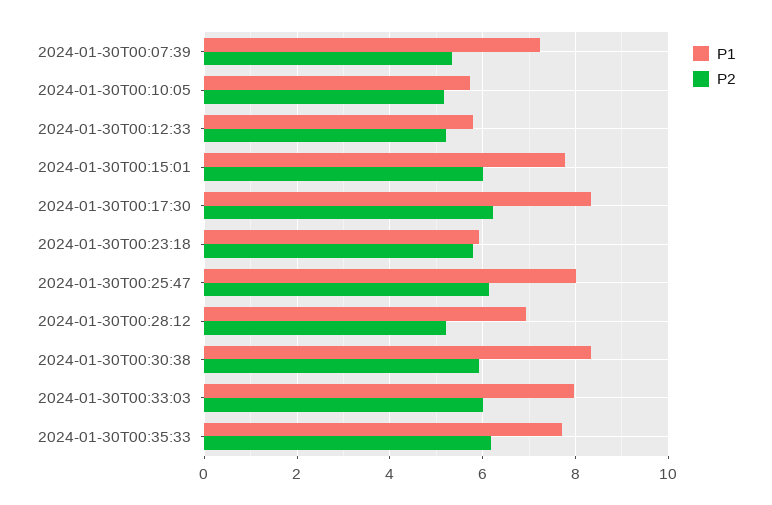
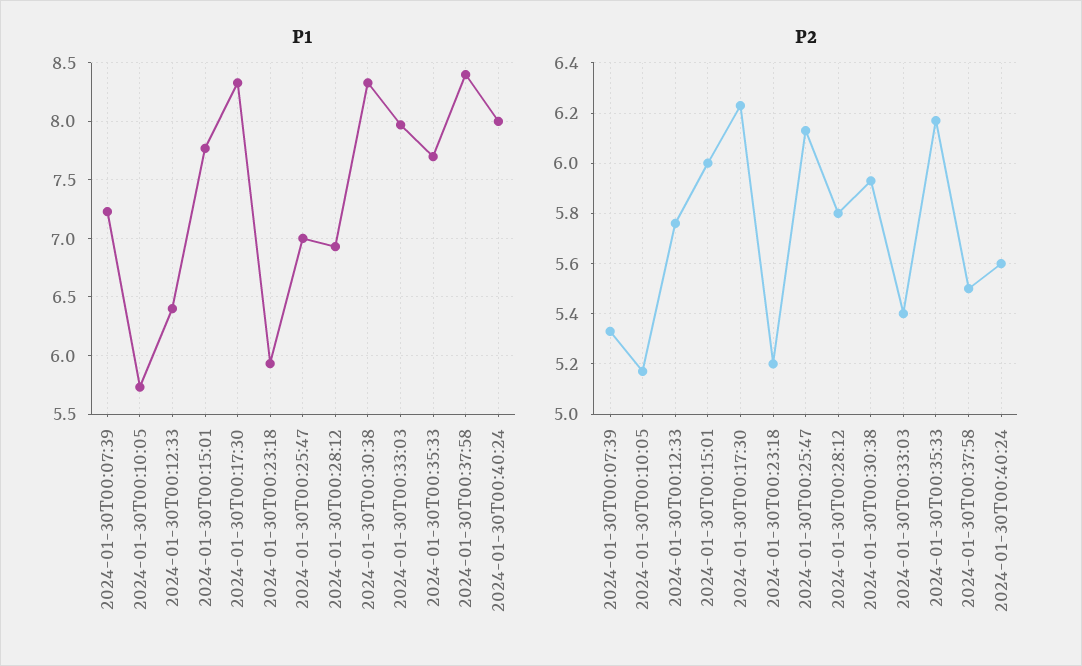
P1, 2024-01-30T00:12:33: 5.8 -> 6.4
P2, 2024-01-30T00:12:33: 5.2 -> 5.75
P2, 2024-01-30T00:23:18: 5.8 -> 5.2
P1, 2024-01-30T00:25:47: 8 -> 7
P2, 2024-01-30T00:28:12: 5.2 -> 5.8
P2, 2024-01-30T00:33:03: 6 -> 5.4
P1, 2024-01-30T00:37:58: none -> 8.4
P1, 2024-01-30T00:40:24: none -> 8
P2, 2024-01-30T00:37:58: none -> 5.5
P2, 2024-01-30T00:40:24: none -> 5.6

